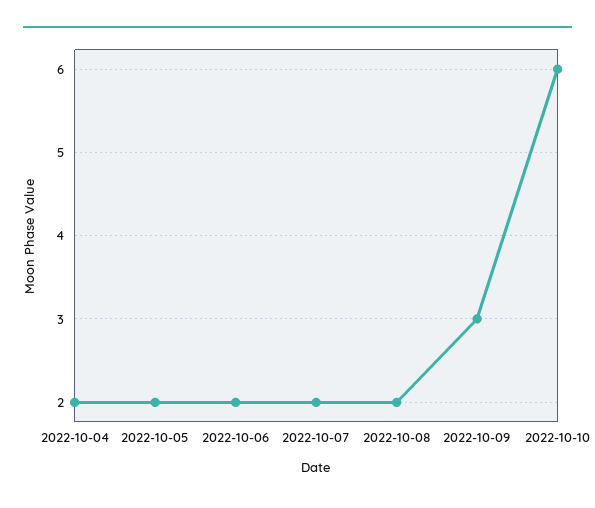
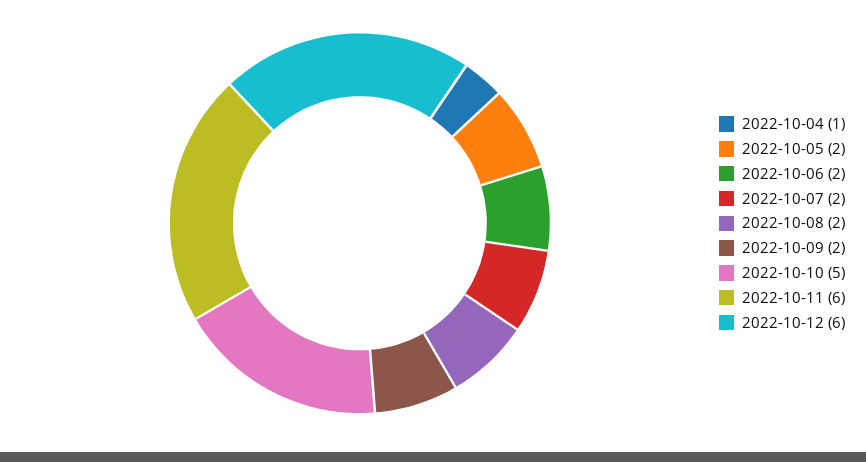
2022-10-04: 2 -> 1
2022-10-09: 3 -> 2
2022-10-10: 6 -> 5
2022-10-11: none -> 6
2022-10-12: none -> 6

